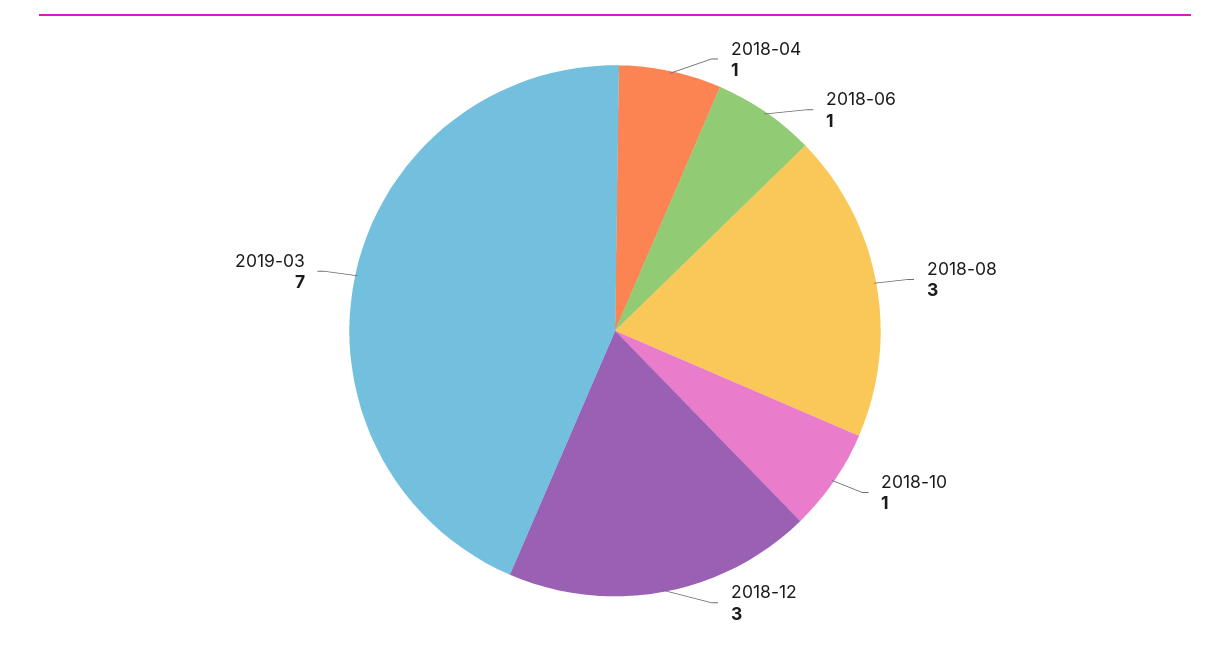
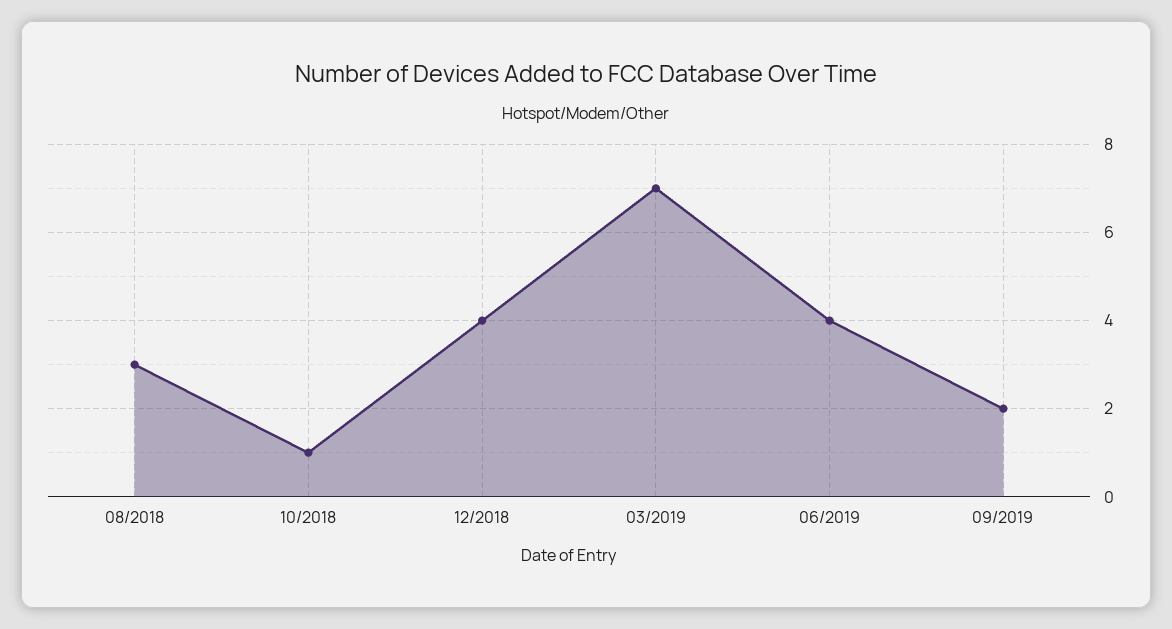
2018-04: 1 -> none
2018-06: 1 -> none
2018-12: 3 -> 4
06/2019: none -> 4
09/2019: none -> 2

